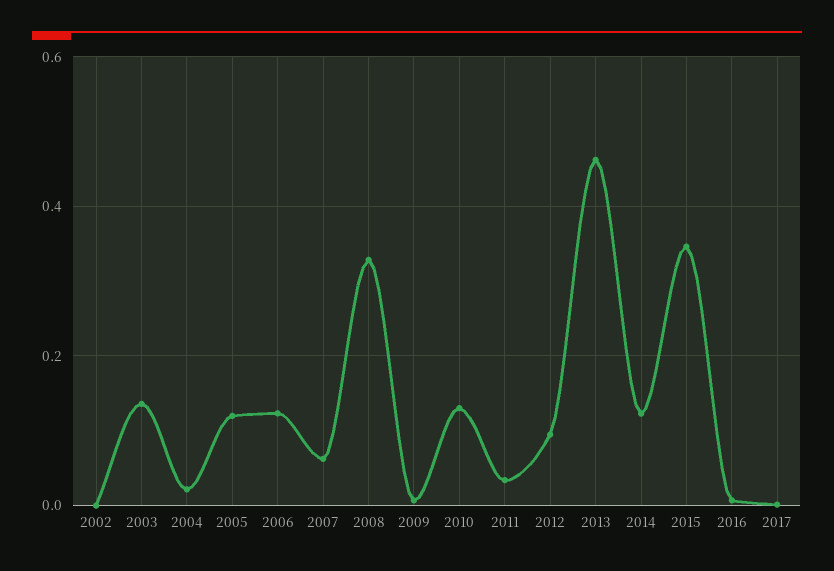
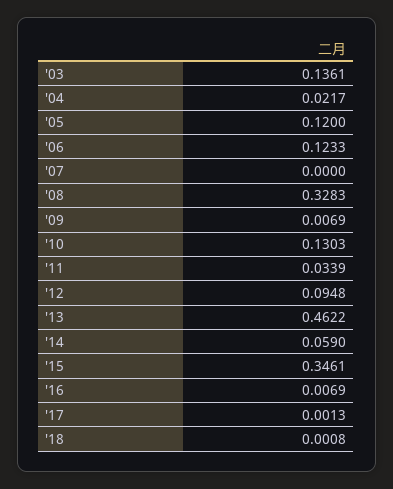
2002: 0 -> none
2007: 0.06 -> 0
2014: 0.12 -> 0.059
'18: none -> 0.0008

